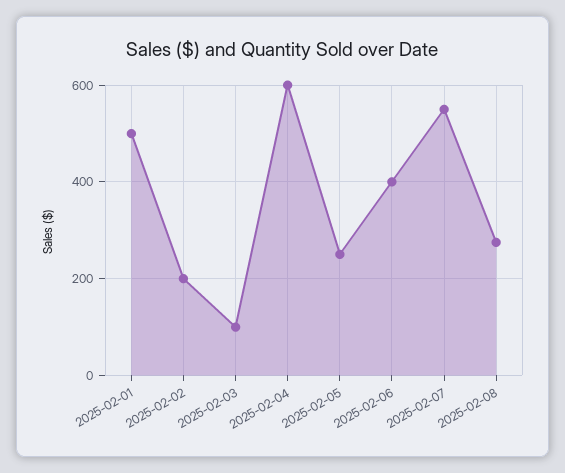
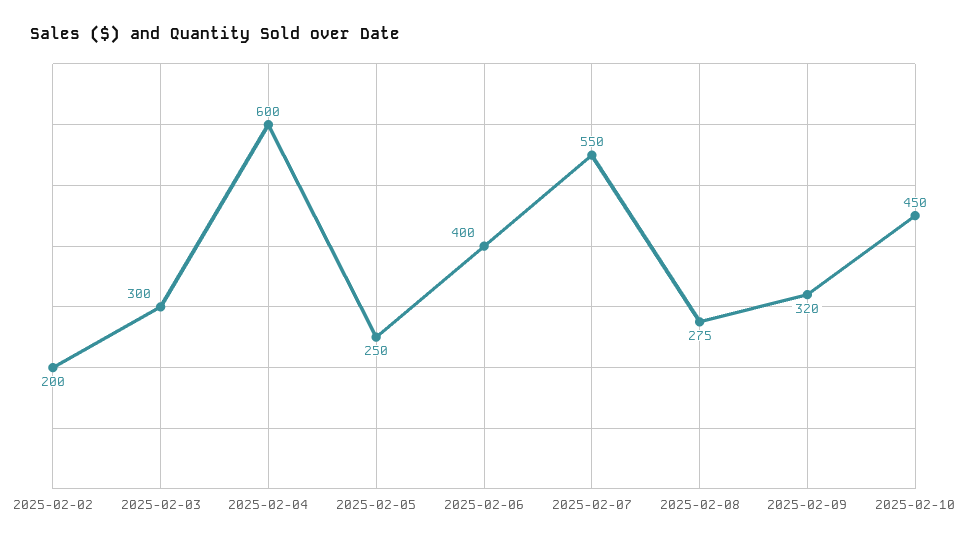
2025-02-01: 500 -> none
2025-02-03: 100 -> 300
2025-02-09: none -> 320
2025-02-10: none -> 450

